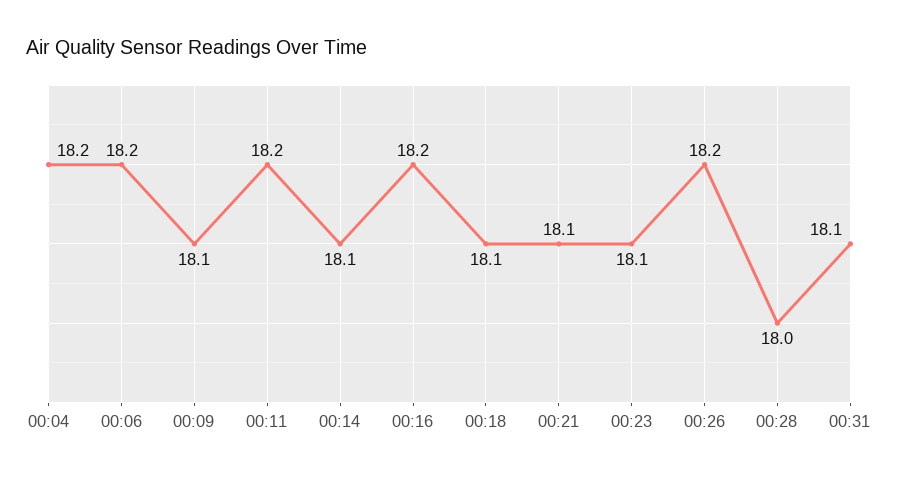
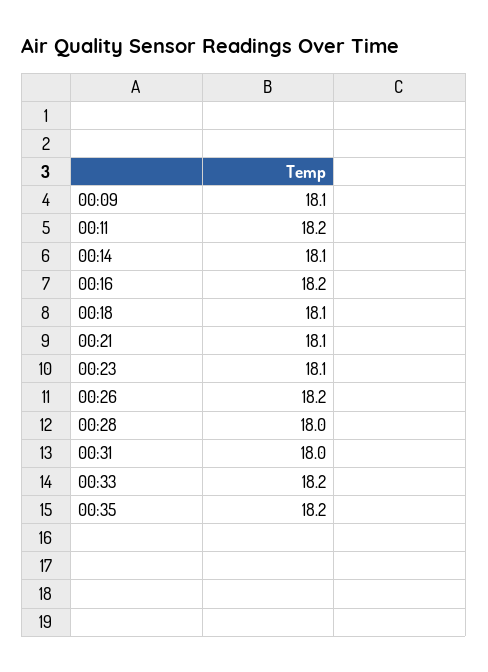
00:04: 18.2 -> none
00:06: 18.2 -> none
00:31: 18.1 -> 18
00:33: none -> 18.2
00:35: none -> 18.2

